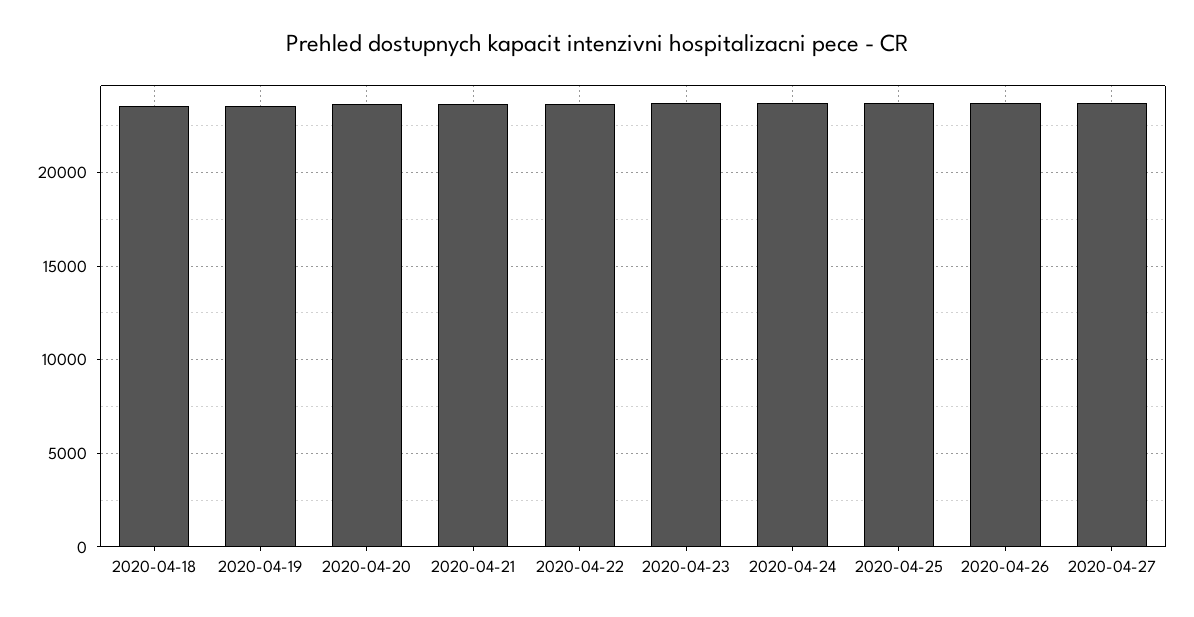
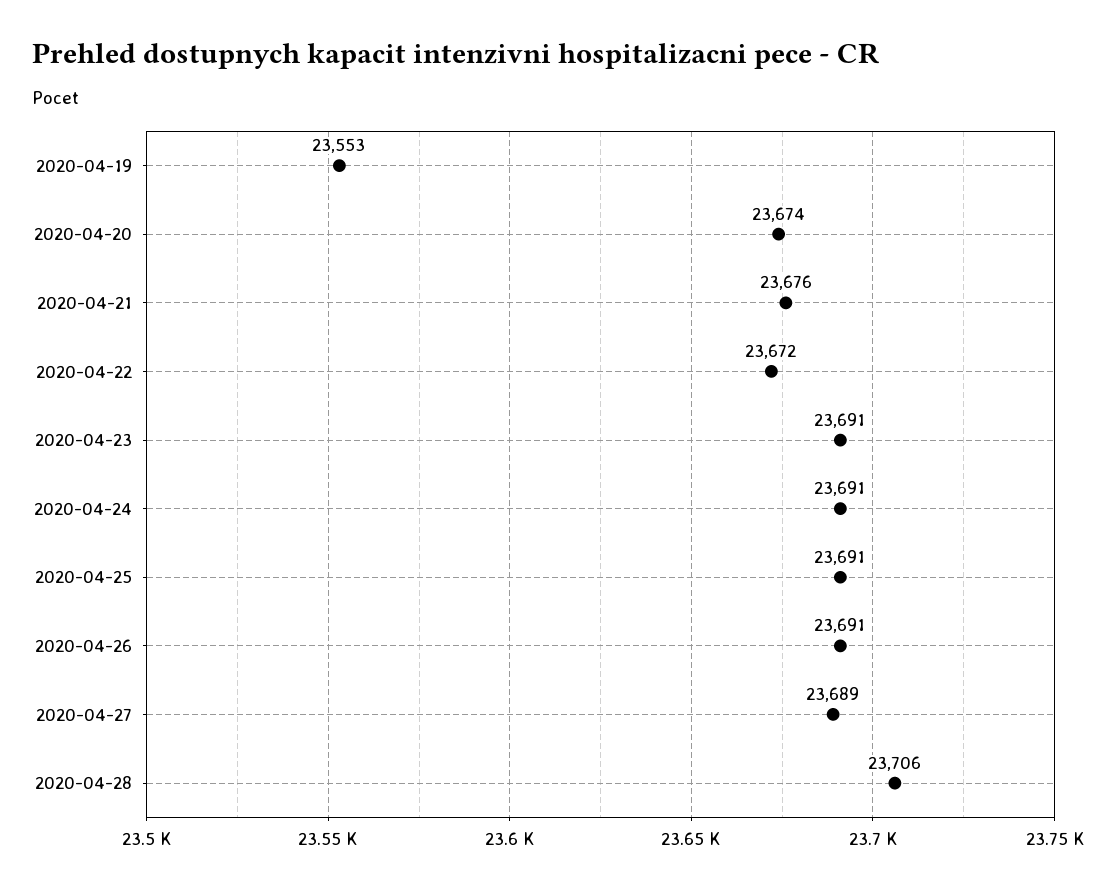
2020-04-18: 23500 -> none
2020-04-28: none -> 23706

